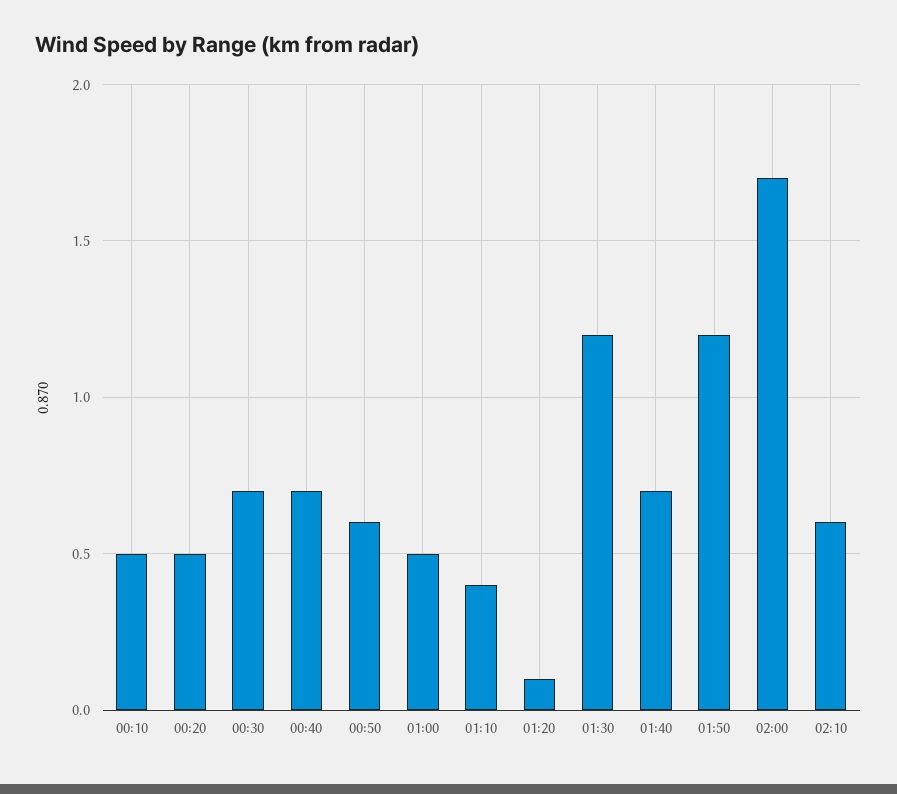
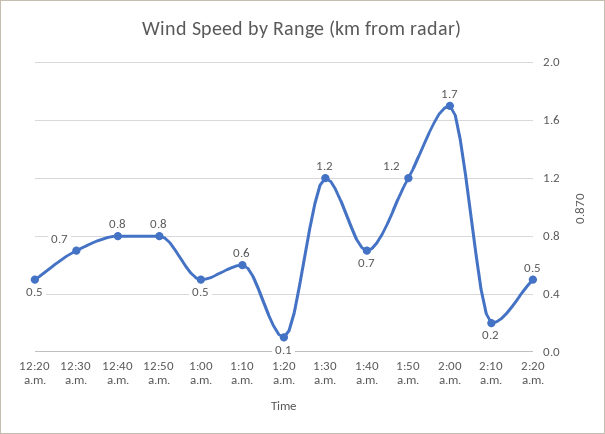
00:10: 0.5 -> none
00:40: 0.7 -> 0.8
00:50: 0.6 -> 0.8
01:10: 0.4 -> 0.6
02:10: 0.6 -> 0.2
2:20 a.m.: none -> 0.5

